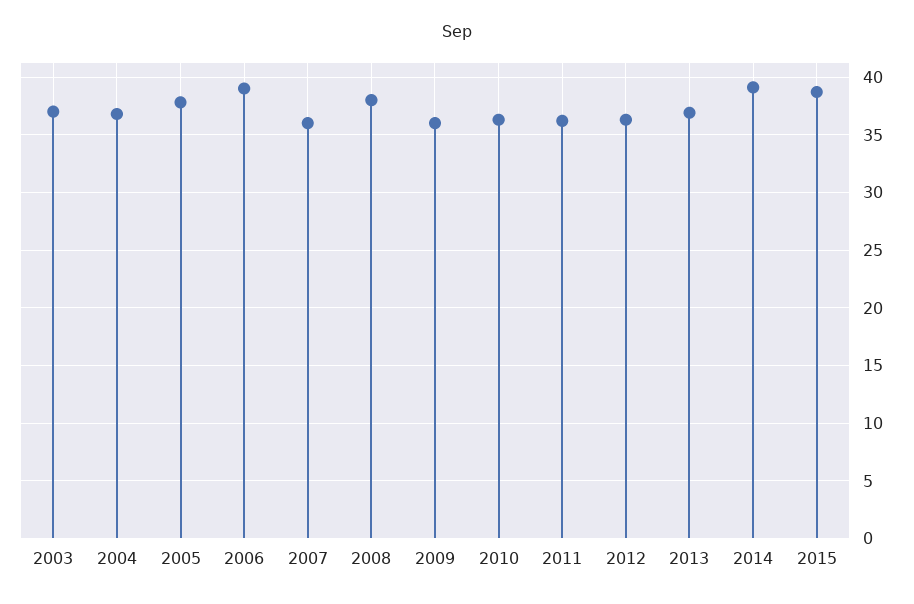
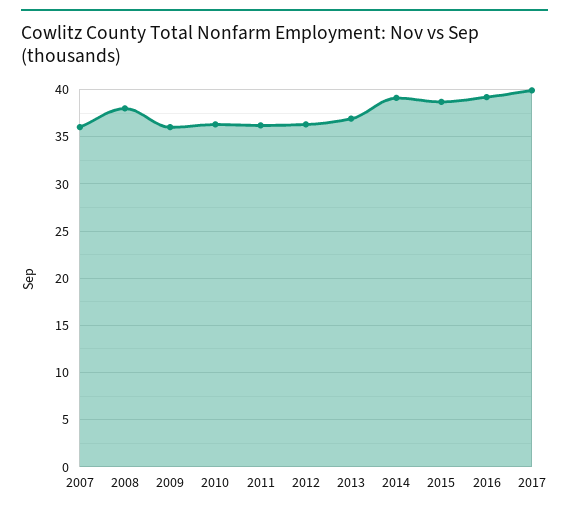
2003: 37 -> none
2004: 37 -> none
2005: 38 -> none
2006: 39 -> none
2016: none -> 39
2017: none -> 40

